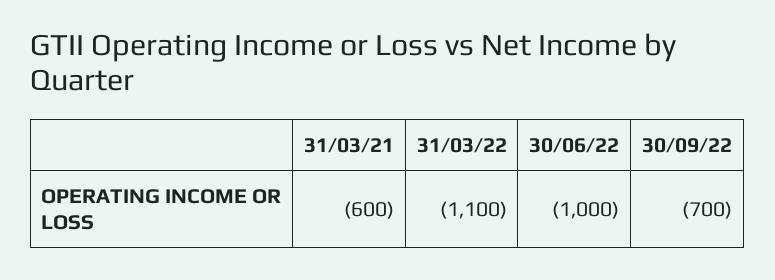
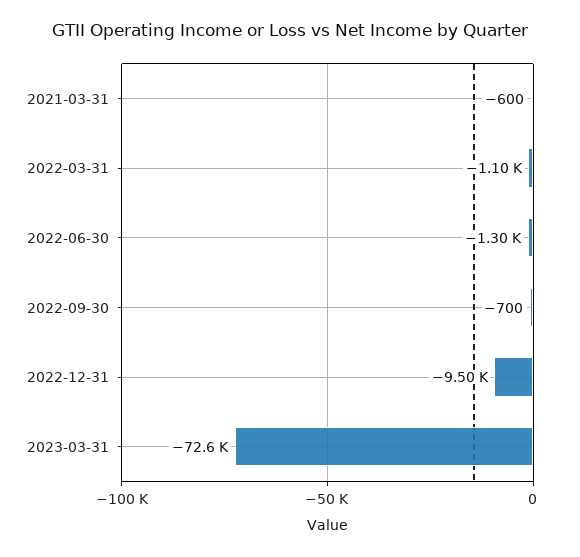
30/06/22: -1000 -> -1300
2022-12-31: none -> -9500
2023-03-31: none -> -72600

